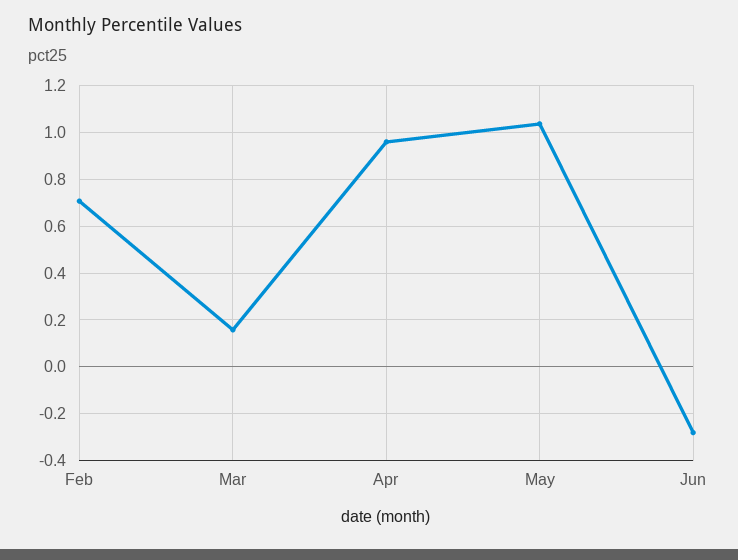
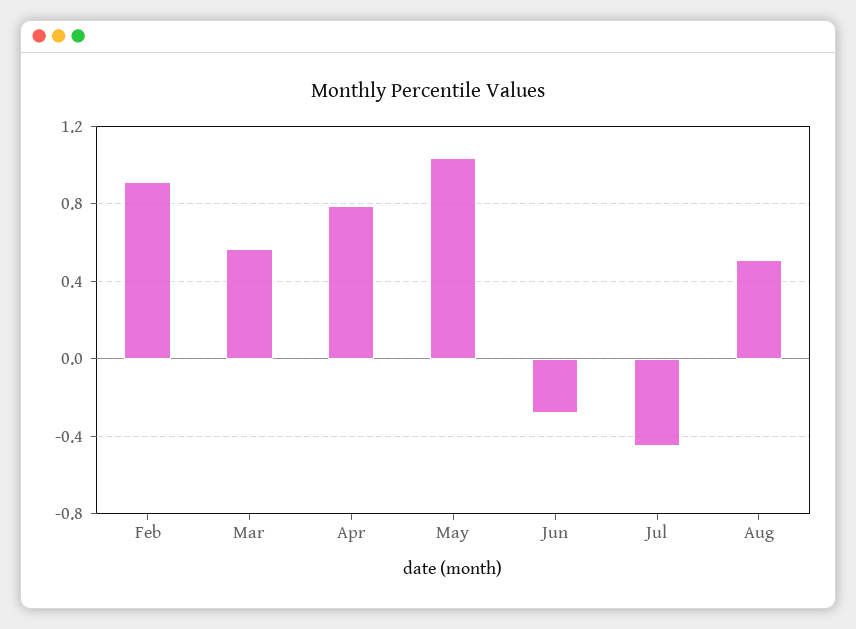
Feb: 0.7 -> 0.9
Mar: 0.15 -> 0.55
Apr: 0.95 -> 0.8
Jul: none -> -0.45
Aug: none -> 0.5

